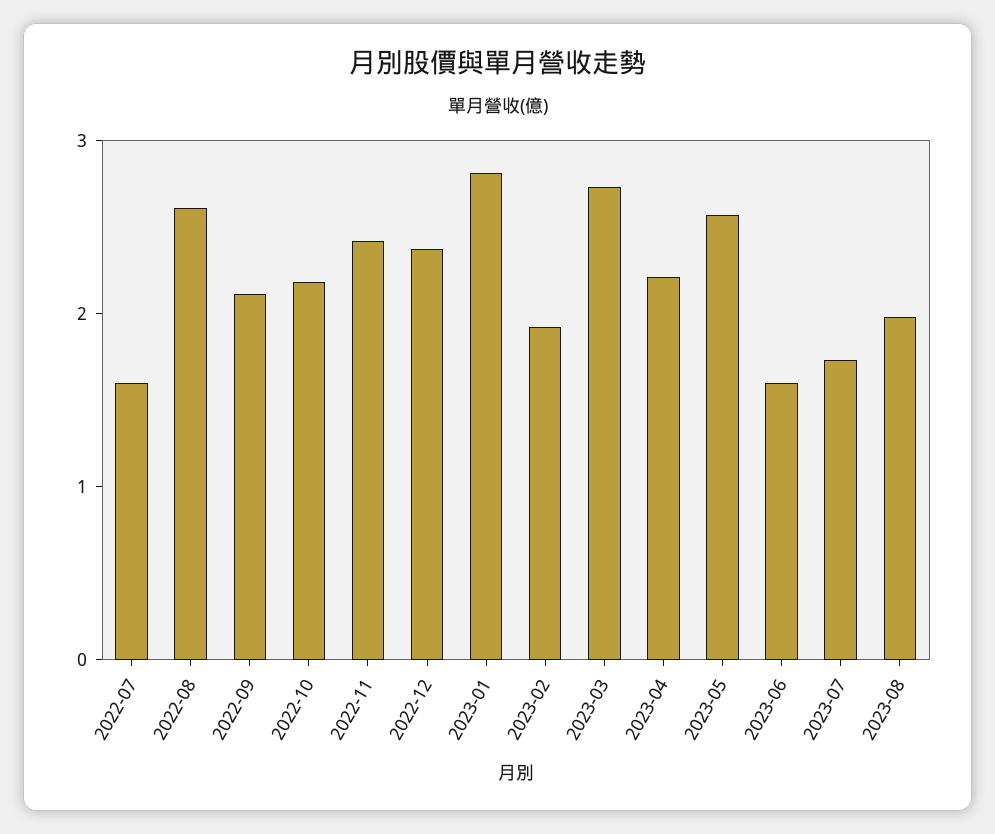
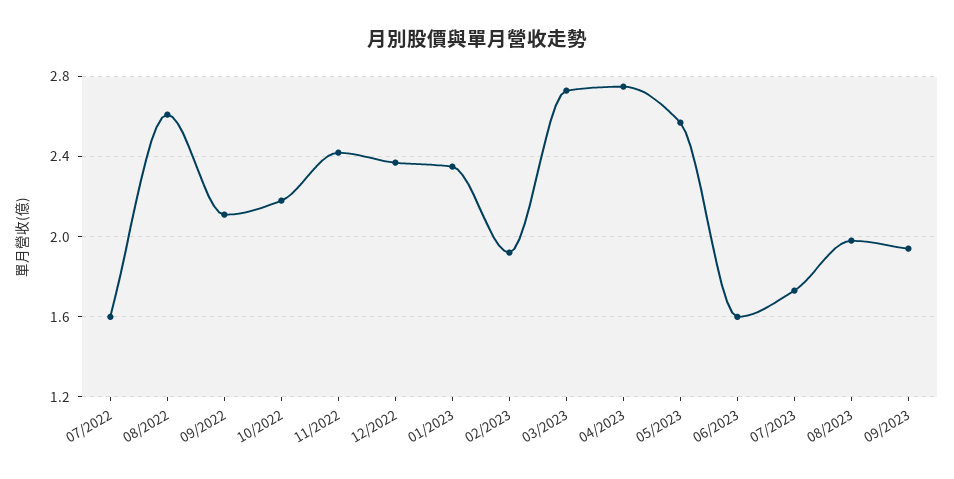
2023-01: 2.8 -> 2.35
2023-04: 2.2 -> 2.75
09/2023: none -> 1.95

